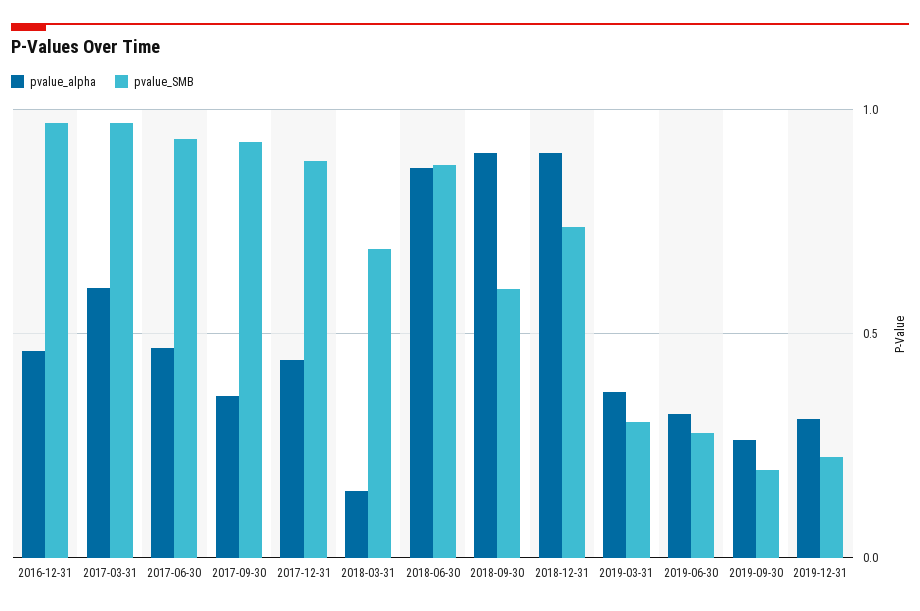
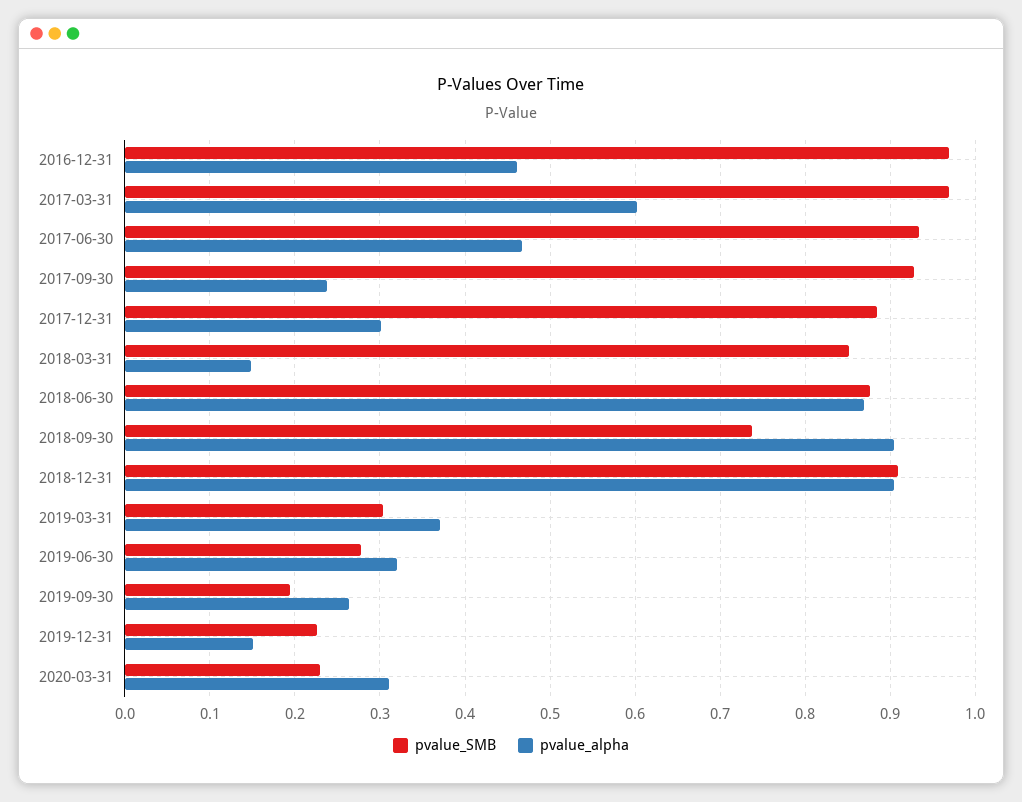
pvalue_alpha, 2017-09-30: 0.35 -> 0.24
pvalue_alpha, 2017-12-31: 0.45 -> 0.3
pvalue_SMB, 2018-03-31: 0.7 -> 0.85
pvalue_SMB, 2018-09-30: 0.6 -> 0.74
pvalue_SMB, 2018-12-31: 0.75 -> 0.91
pvalue_alpha, 2019-12-31: 0.3 -> 0.15
pvalue_SMB, 2020-03-31: none -> 0.23
pvalue_alpha, 2020-03-31: none -> 0.31

